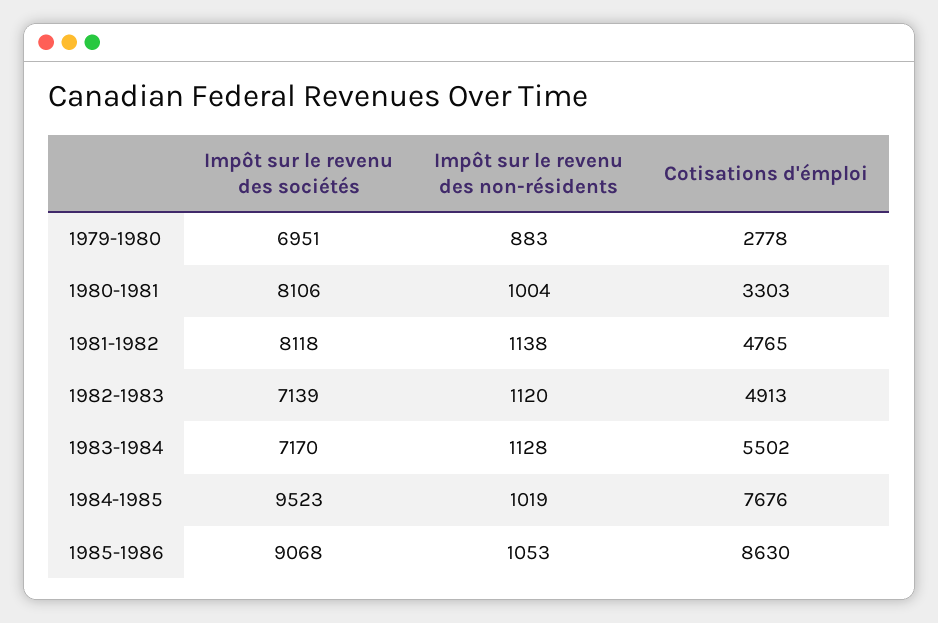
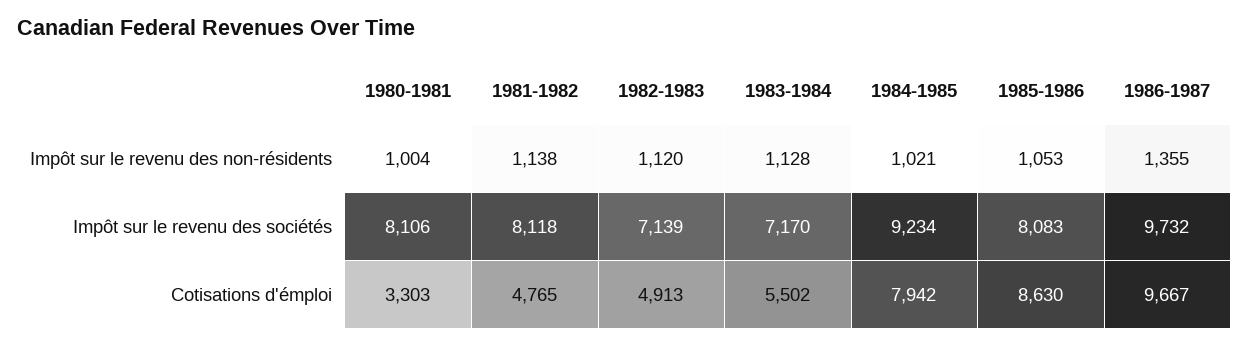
Impôt sur le revenu des sociétés, 1979-1980: 6951 -> none
Impôt sur le revenu des non-résidents, 1979-1980: 883 -> none
Cotisations d'émploi, 1979-1980: 2778 -> none
Impôt sur le revenu des sociétés, 1984-1985: 9523 -> 9234
Impôt sur le revenu des non-résidents, 1984-1985: 1019 -> 1021
Cotisations d'émploi, 1984-1985: 7676 -> 7942
Impôt sur le revenu des sociétés, 1985-1986: 9068 -> 8083
Impôt sur le revenu des non-résidents, 1986-1987: none -> 1355
Impôt sur le revenu des sociétés, 1986-1987: none -> 9732
Cotisations d'émploi, 1986-1987: none -> 9667

